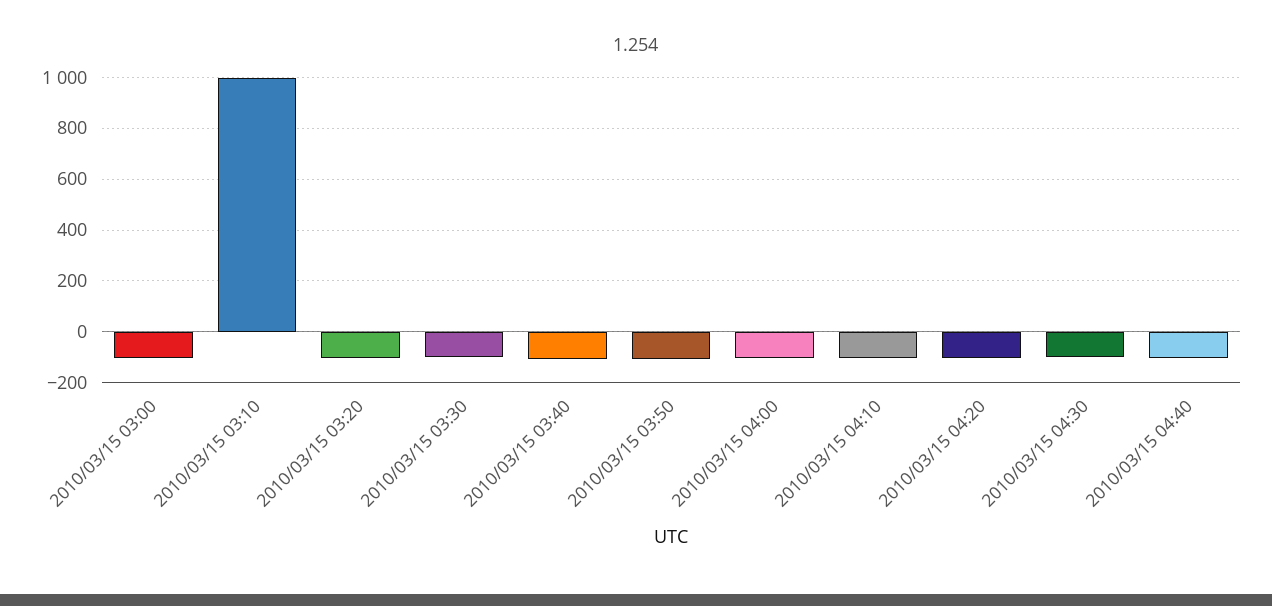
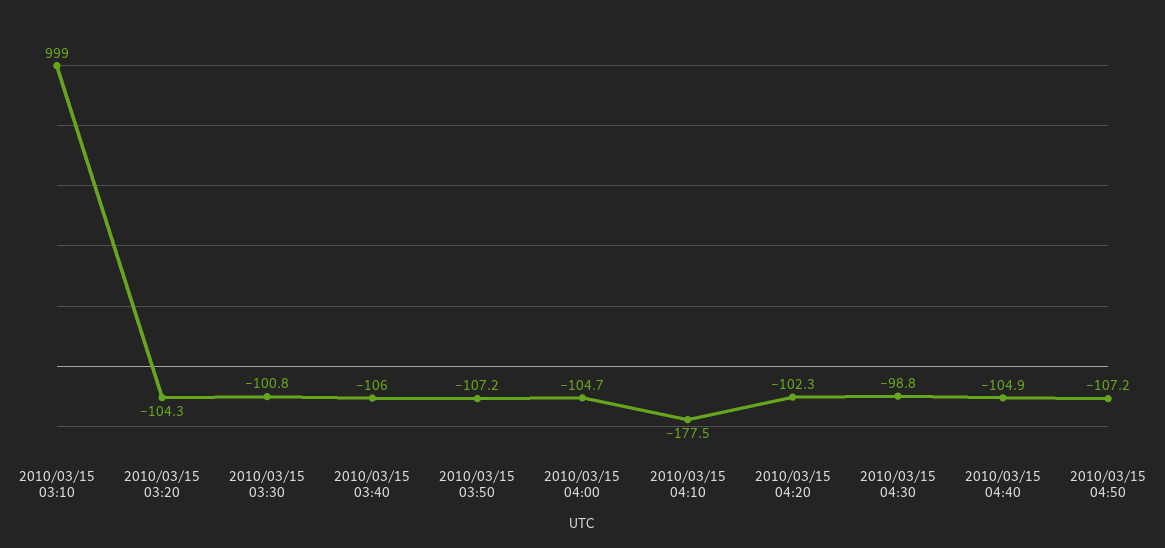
2010/03/15 03:00: -100 -> none
2010/03/15 04:10: -100 -> -177.5
2010/03/15 04:50: none -> -107.2

